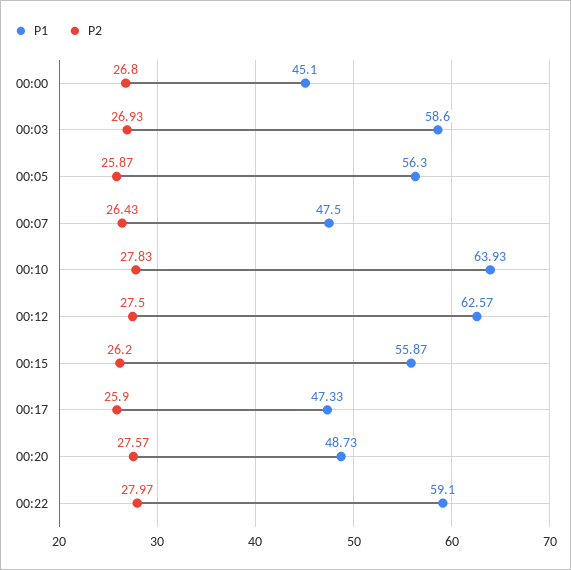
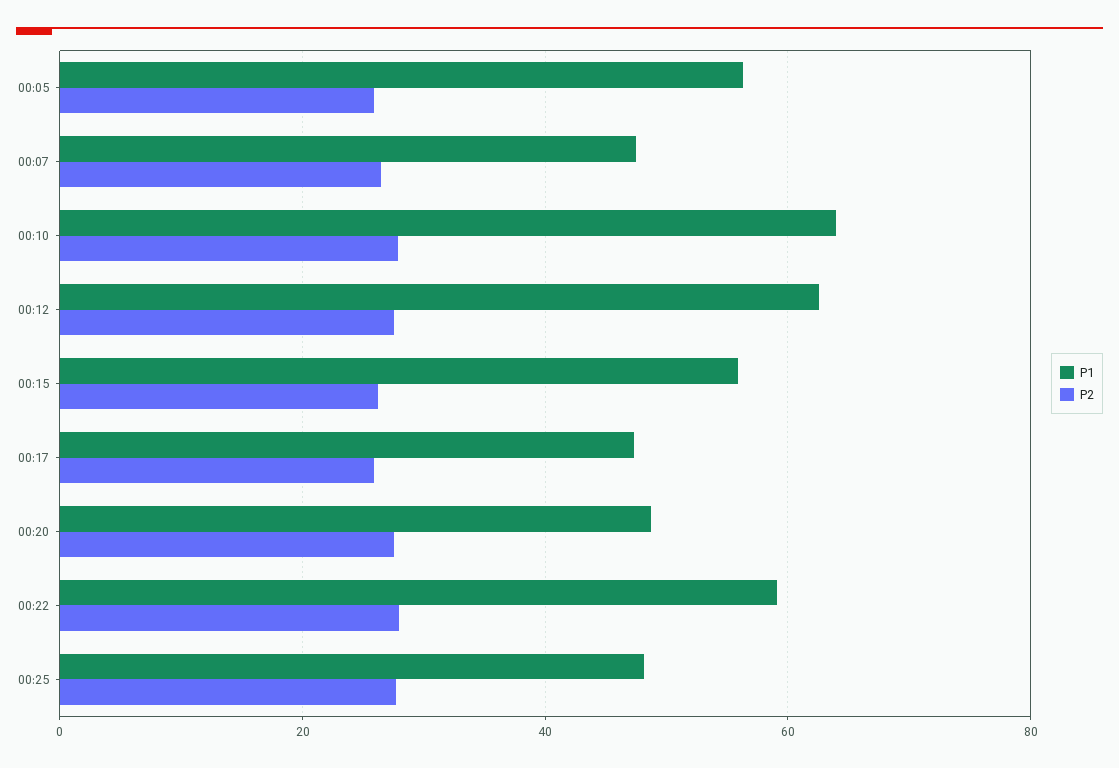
P1, 00:00: 45.1 -> none
P2, 00:00: 26.8 -> none
P1, 00:03: 58.6 -> none
P2, 00:03: 26.93 -> none
P1, 00:25: none -> 48
P2, 00:25: none -> 28

